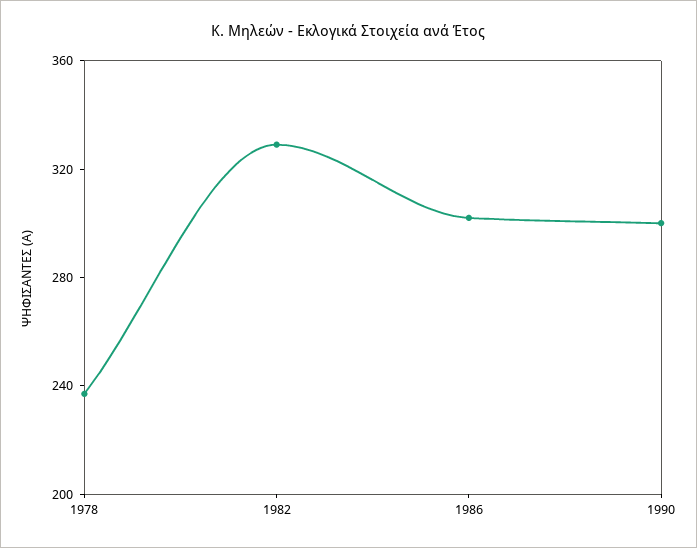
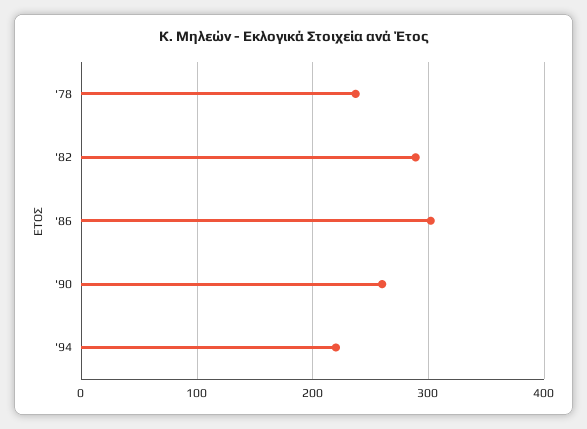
1982: 330 -> 290
1990: 300 -> 260
'94: none -> 220

